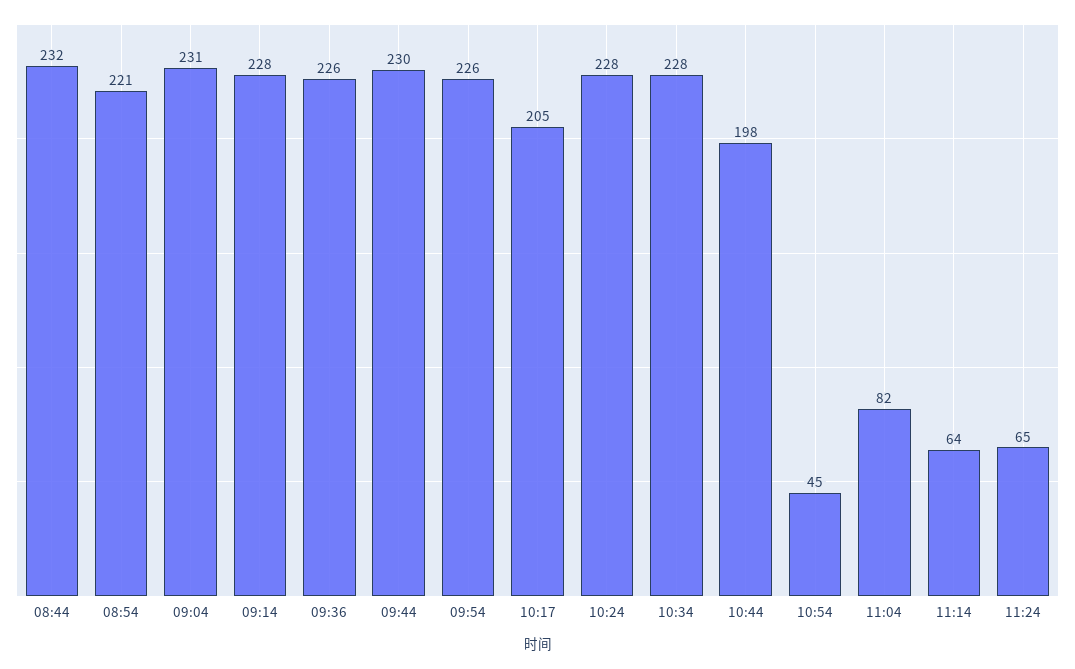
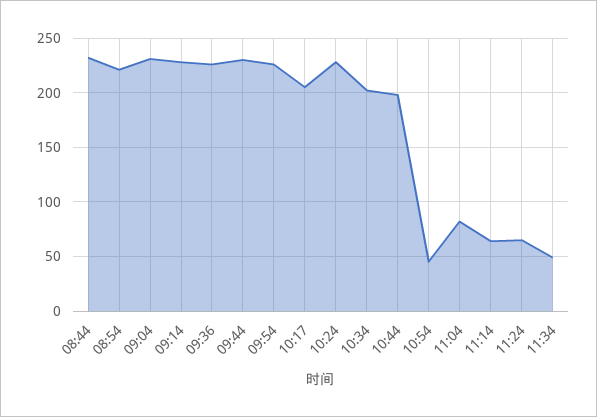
10:34: 228 -> 200
11:34: none -> 50

